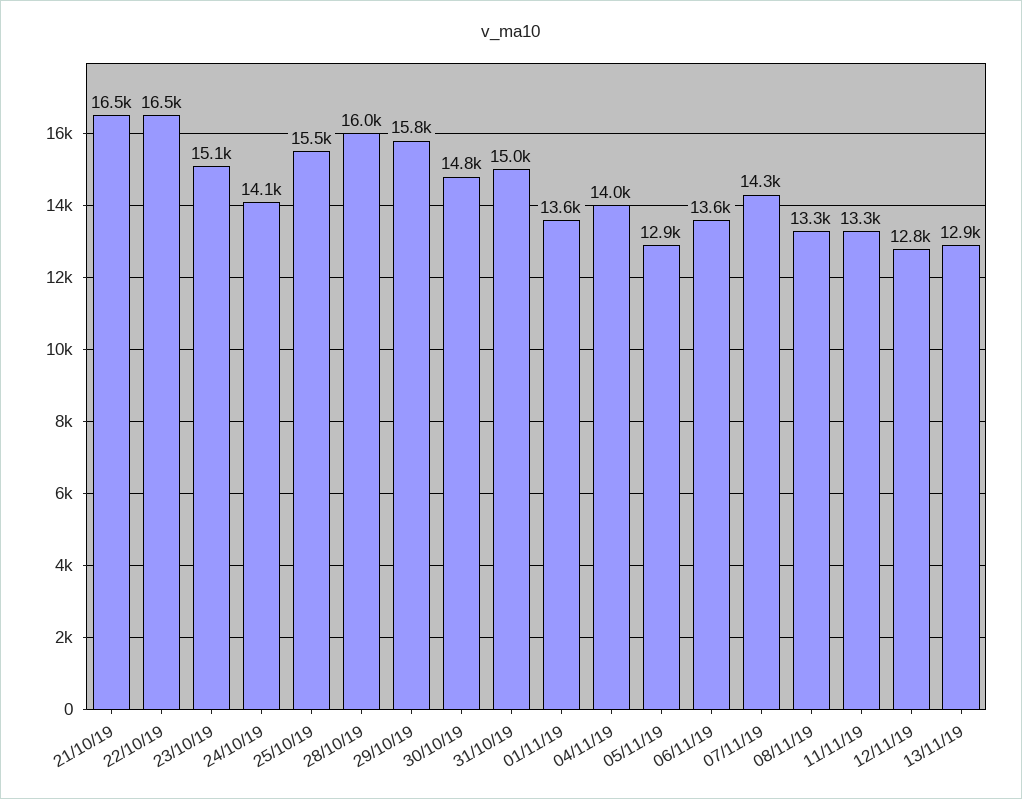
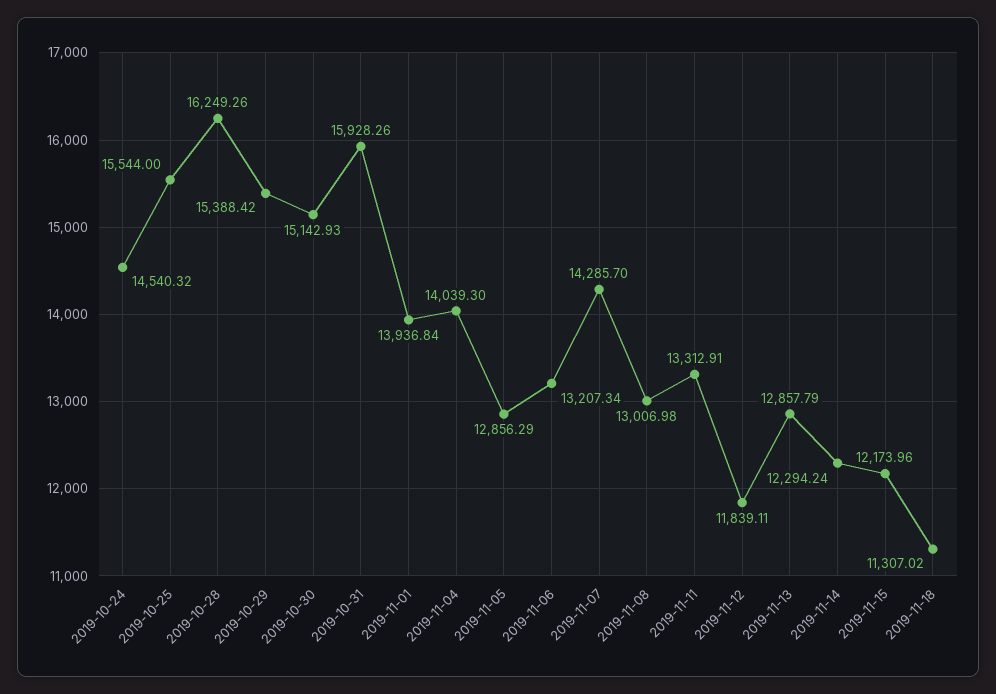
21/10/19: 16500 -> none
22/10/19: 16500 -> none
23/10/19: 15100 -> none
24/10/19: 14100 -> 14540.32
28/10/19: 16000 -> 16249.26
29/10/19: 15800 -> 15388.42
30/10/19: 14800 -> 15142.93
31/10/19: 15000 -> 15928.26
01/11/19: 13600 -> 13936.84
06/11/19: 13600 -> 13207.34
08/11/19: 13300 -> 13006.98
12/11/19: 12800 -> 11839.11
2019-11-14: none -> 12294.24
2019-11-15: none -> 12173.96
2019-11-18: none -> 11307.02

